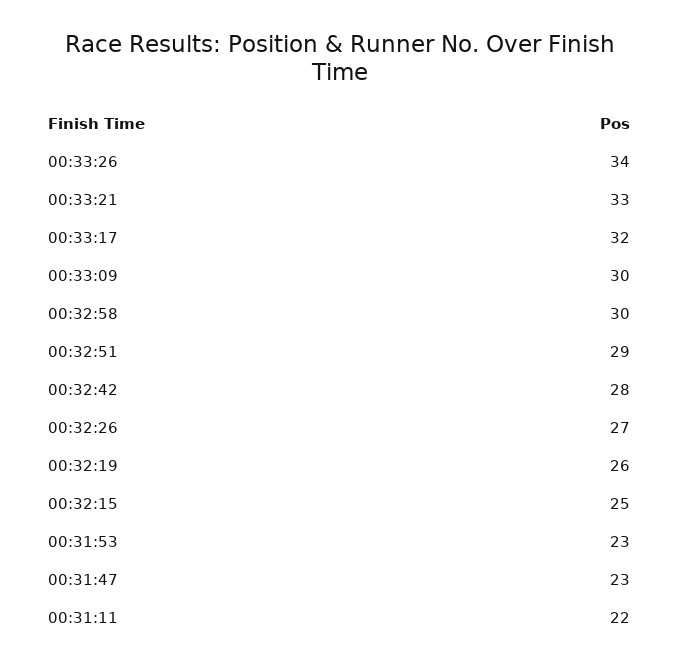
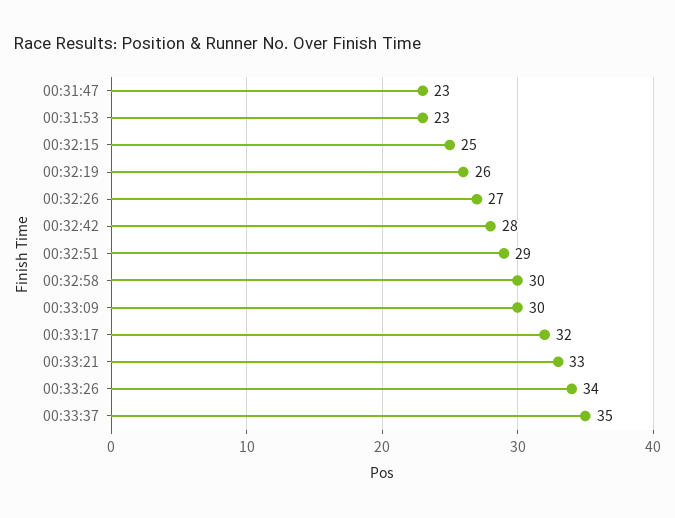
00:31:11: 22 -> none
00:33:37: none -> 35

